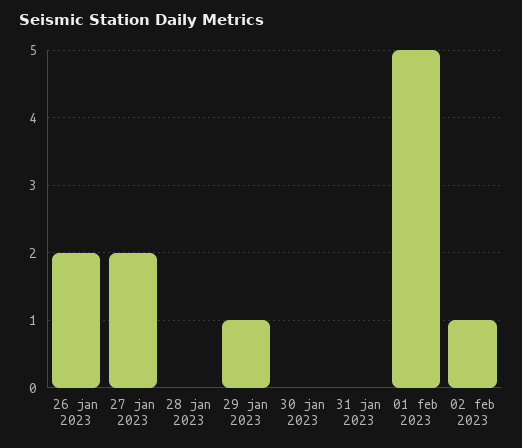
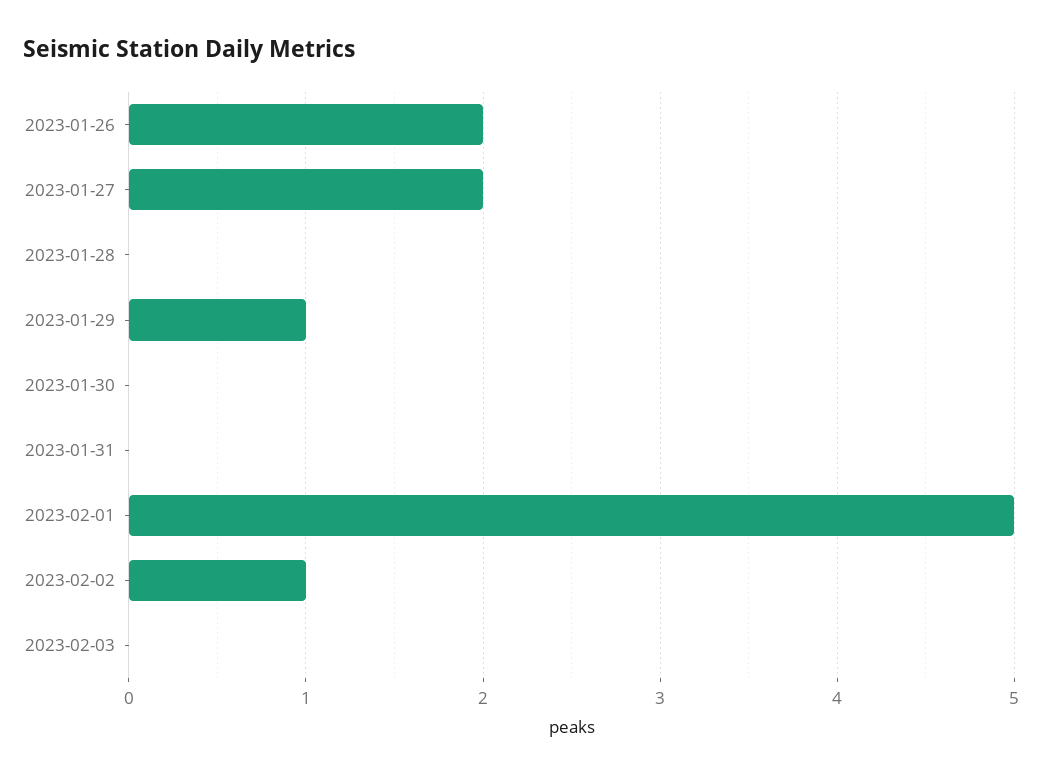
2023-02-03: none -> 0

